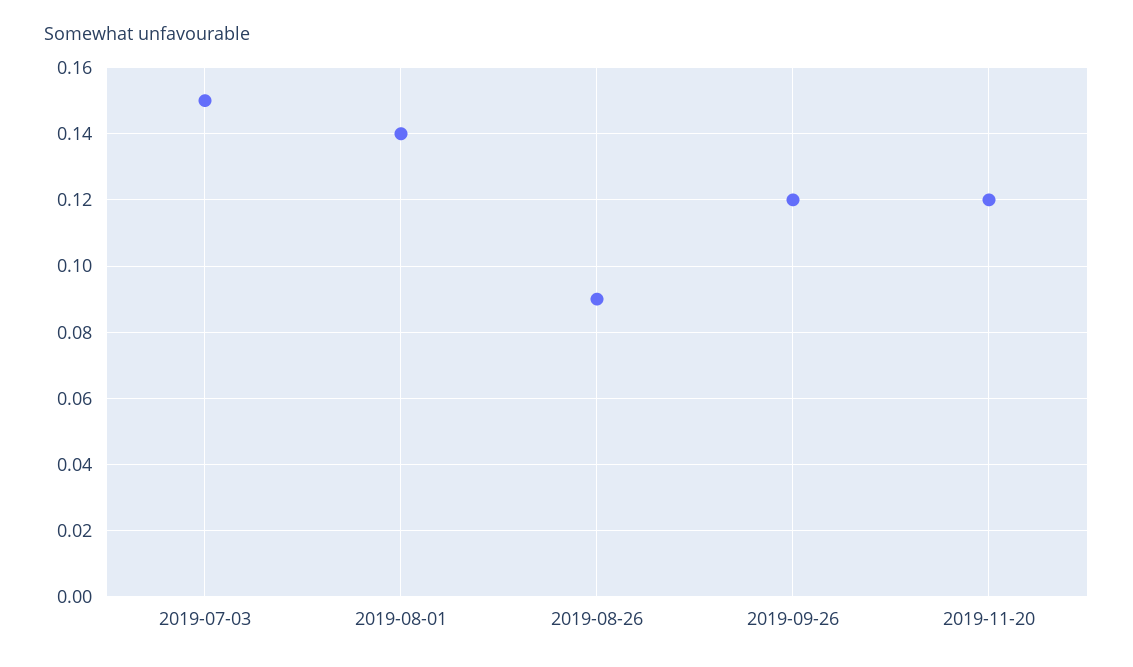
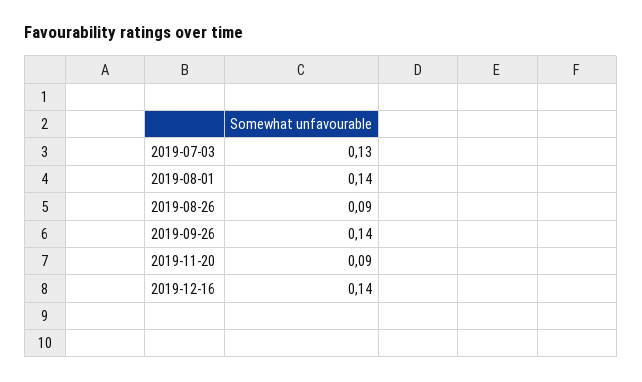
2019-07-03: 0.15 -> 0.13
2019-09-26: 0.12 -> 0.14
2019-11-20: 0.12 -> 0.09
2019-12-16: none -> 0.14

